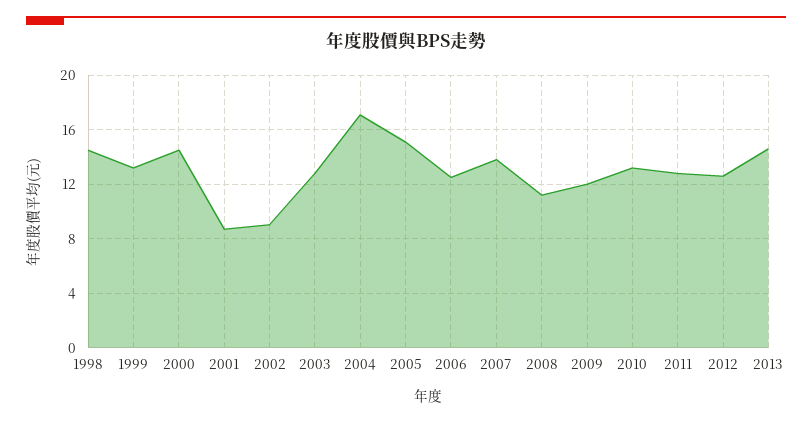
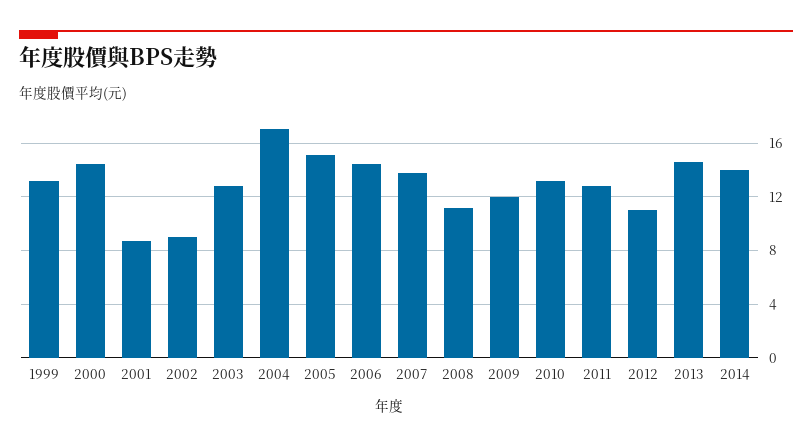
1998: 14.5 -> none
2006: 12.5 -> 14.5
2012: 12.5 -> 11
2014: none -> 14

